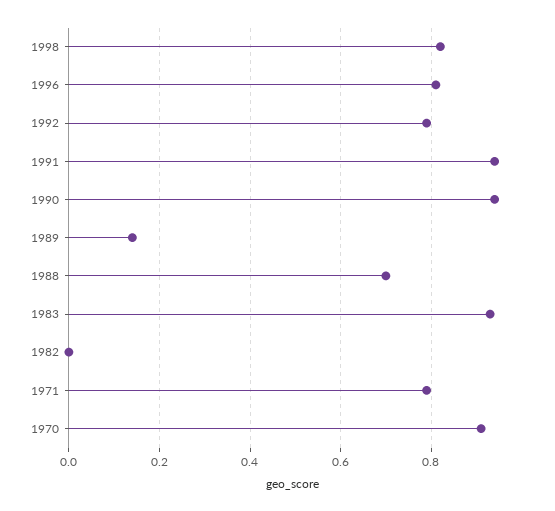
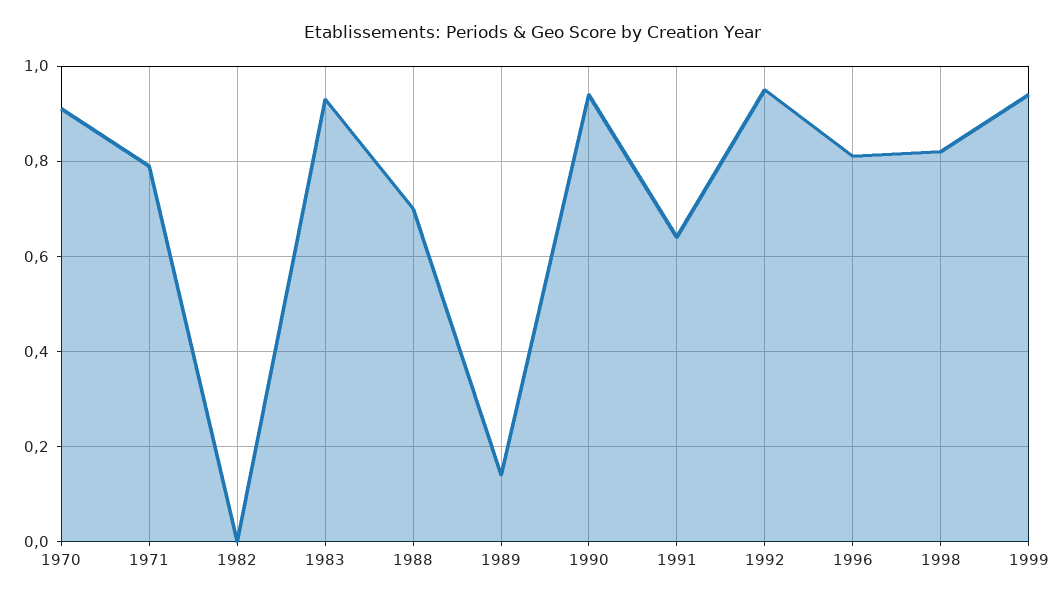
1992: 0.8 -> 0.95
1991: 0.95 -> 0.65
1999: none -> 0.95

